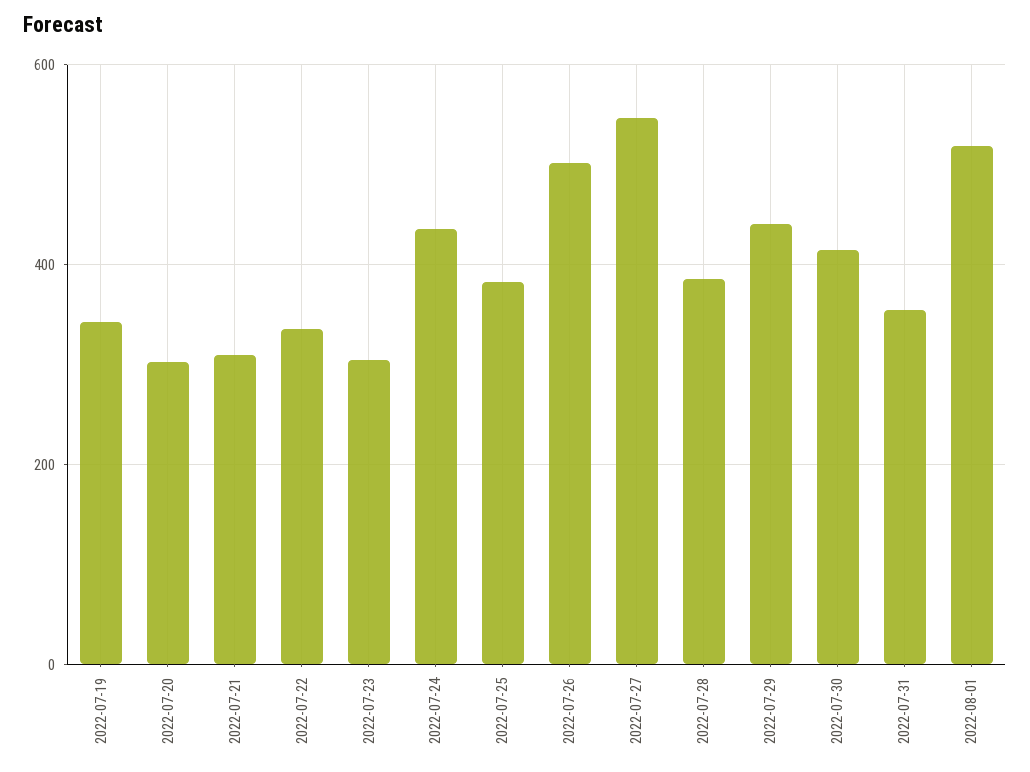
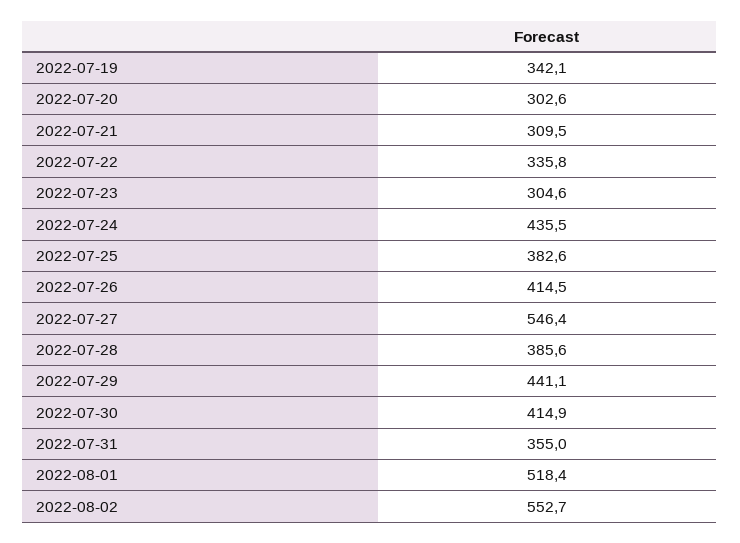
2022-07-26: 500 -> 414.5
2022-08-02: none -> 552.7

